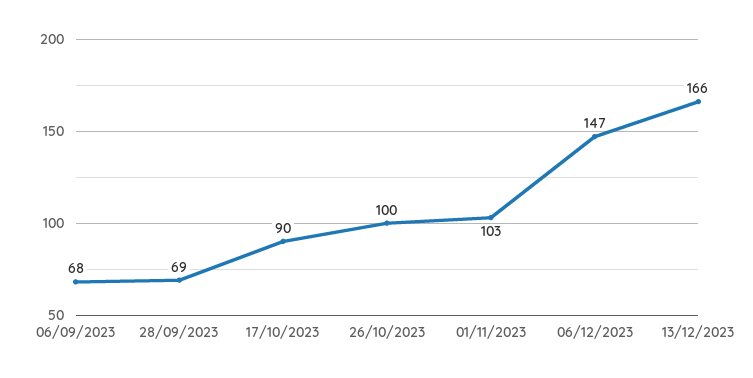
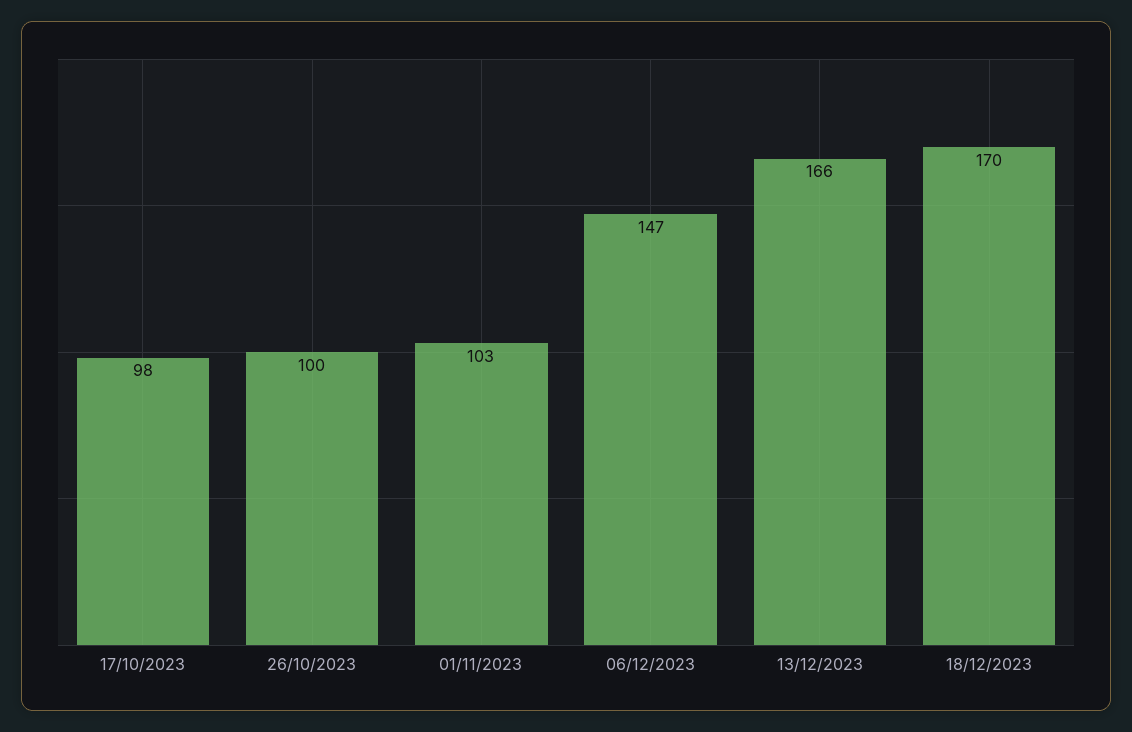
06/09/2023: 68 -> none
28/09/2023: 69 -> none
17/10/2023: 90 -> 98
18/12/2023: none -> 170

